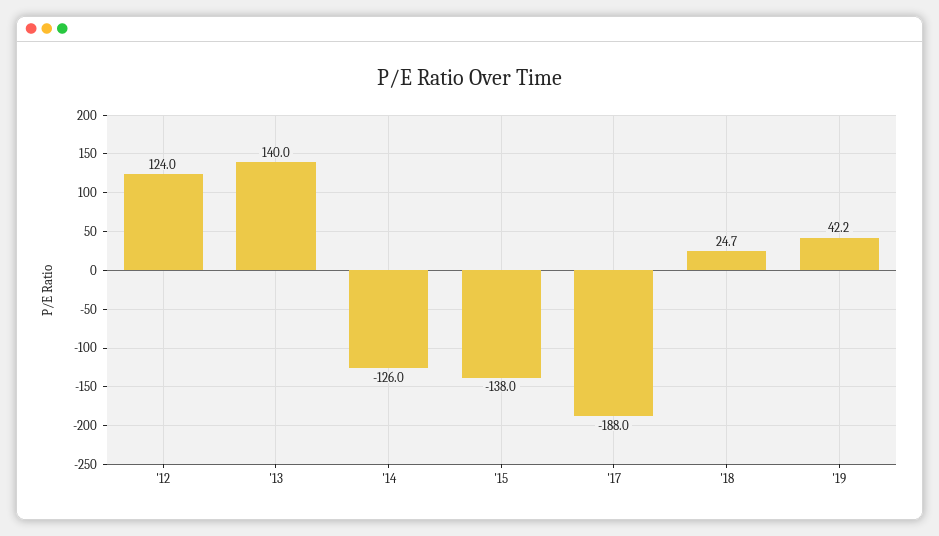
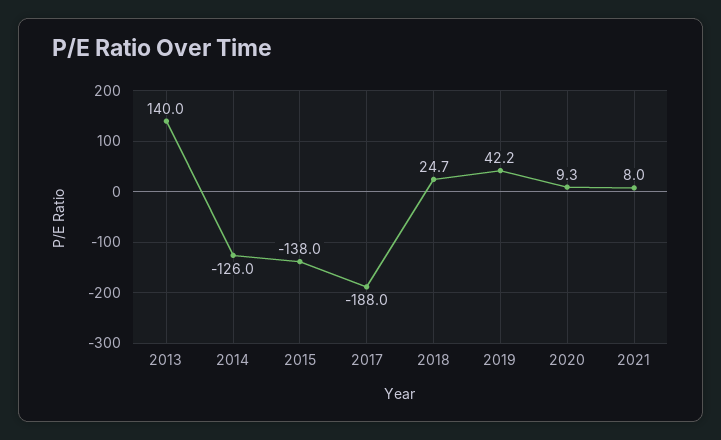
'12: 124 -> none
2020: none -> 9.3
2021: none -> 8

